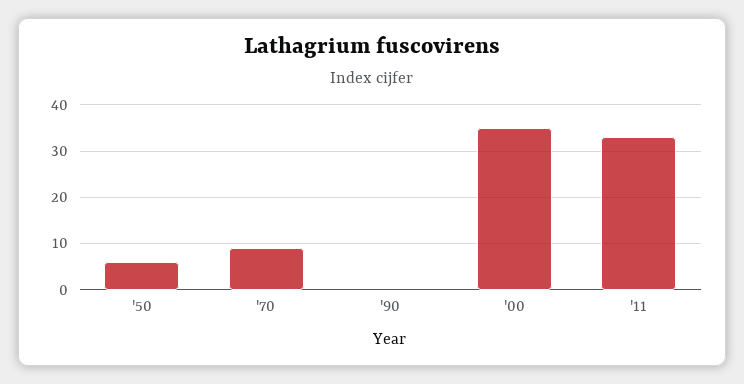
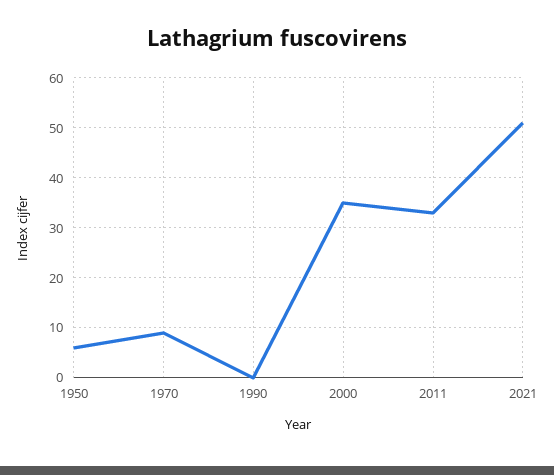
2021: none -> 50

